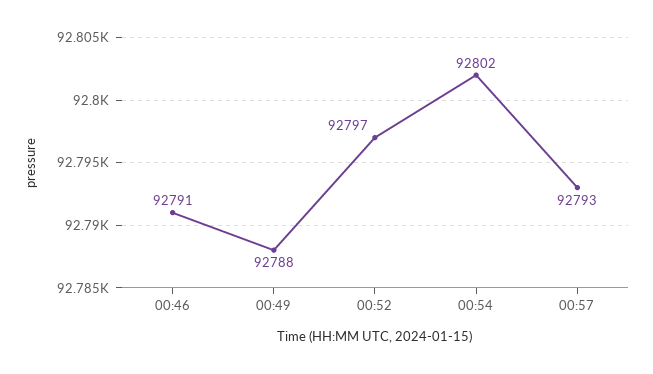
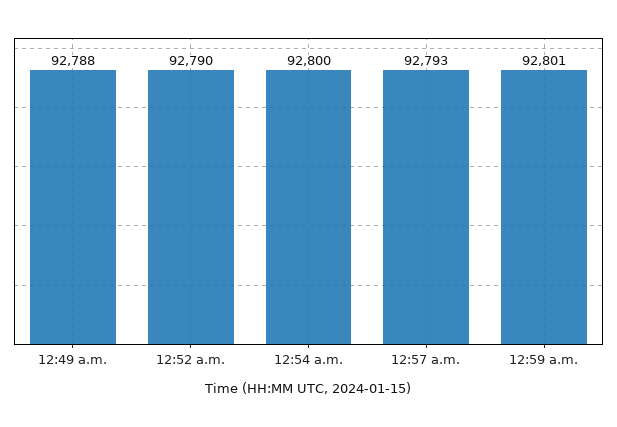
00:46: 92791 -> none
00:52: 92797 -> 92790
00:54: 92802 -> 92800
12:59 a.m.: none -> 92801

